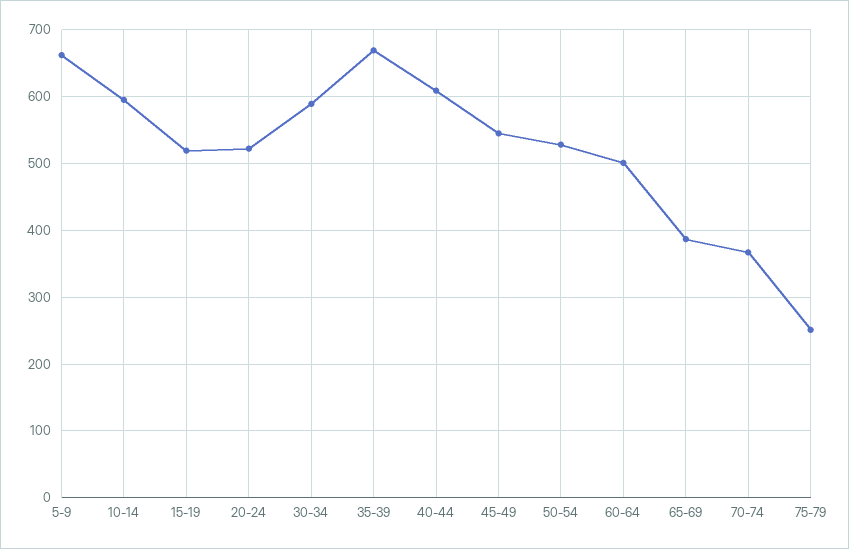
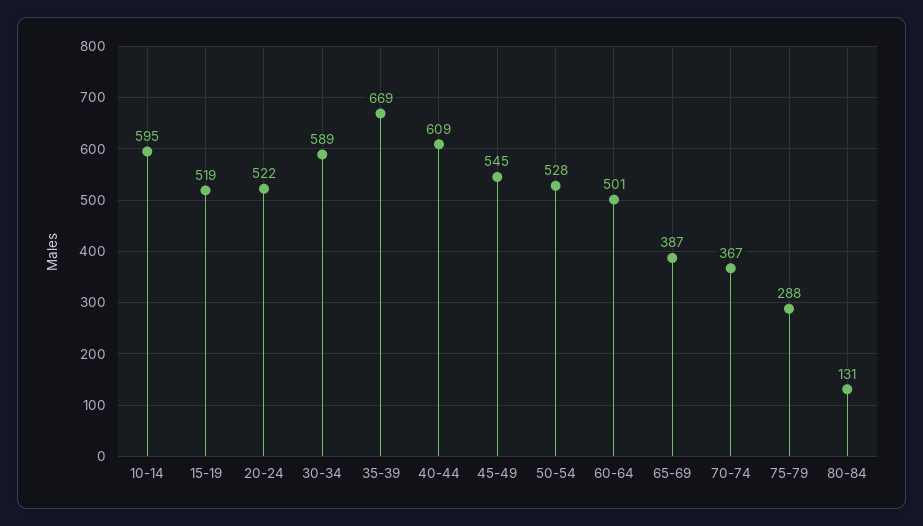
5-9: 660 -> none
75-79: 250 -> 288
80-84: none -> 131

